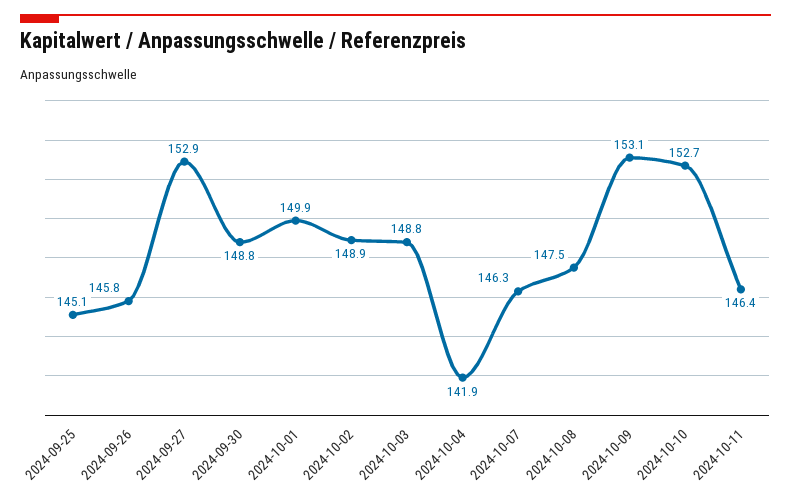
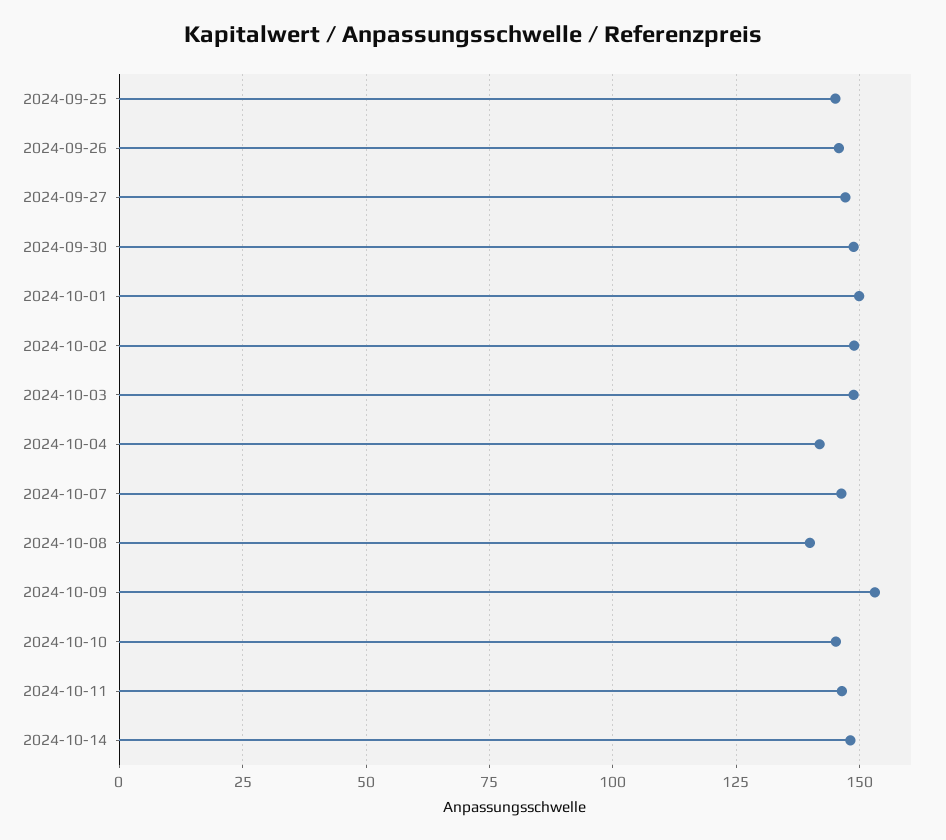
2024-09-27: 152.9 -> 147.5
2024-10-08: 147.5 -> 140
2024-10-10: 152.7 -> 145
2024-10-14: none -> 147.5

